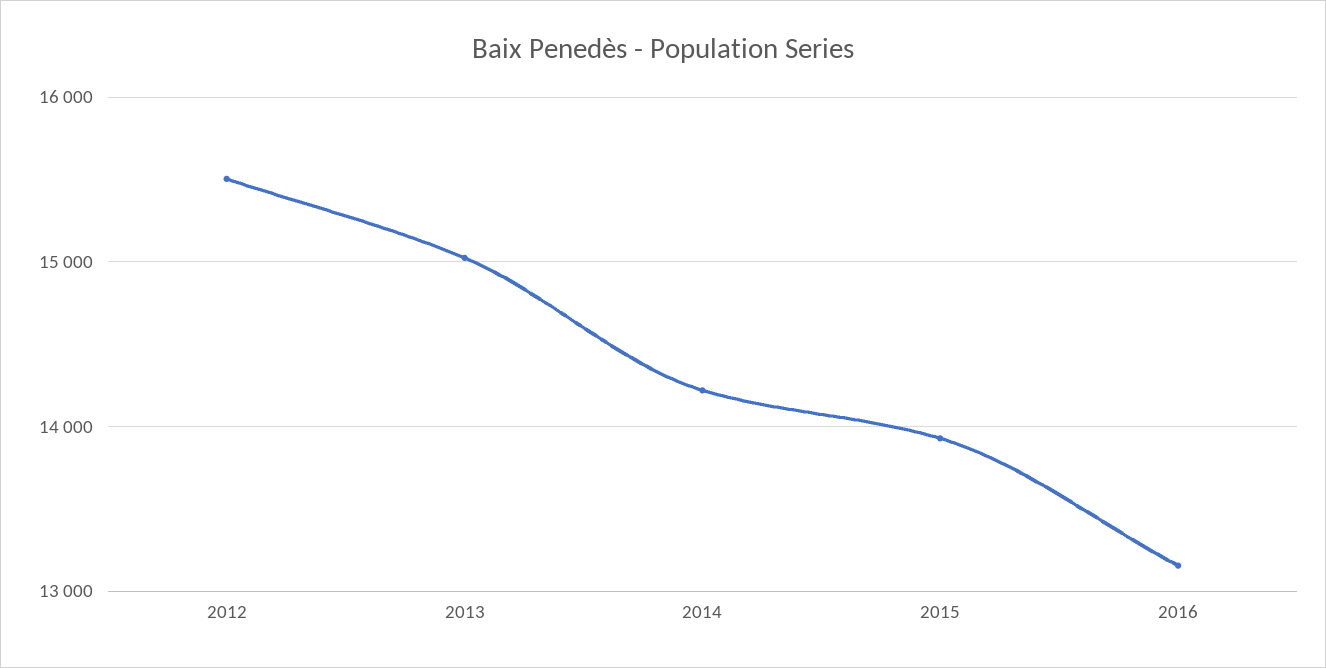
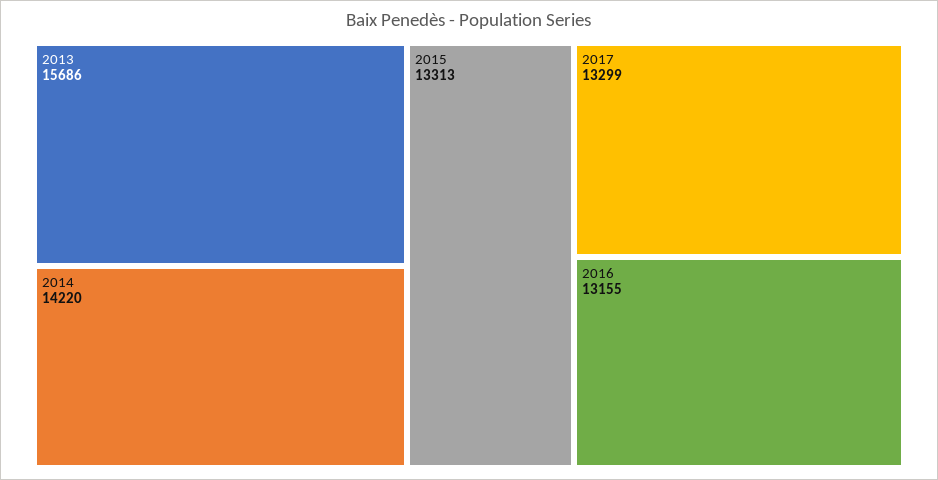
2012: 15500 -> none
2013: 15000 -> 15686
2015: 13900 -> 13313
2017: none -> 13299

